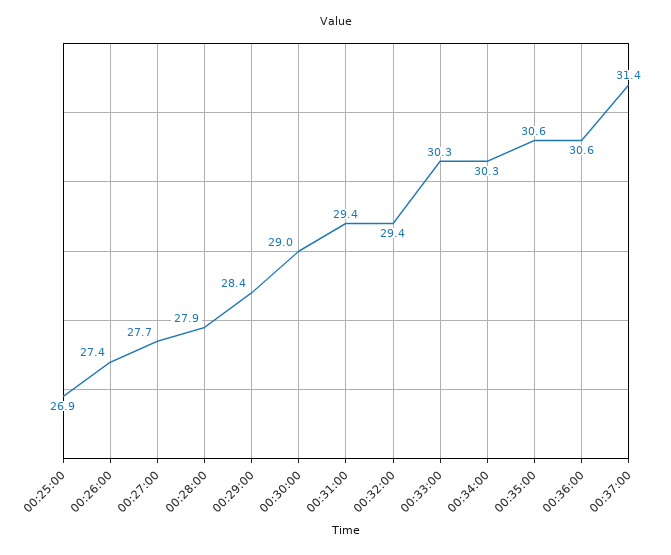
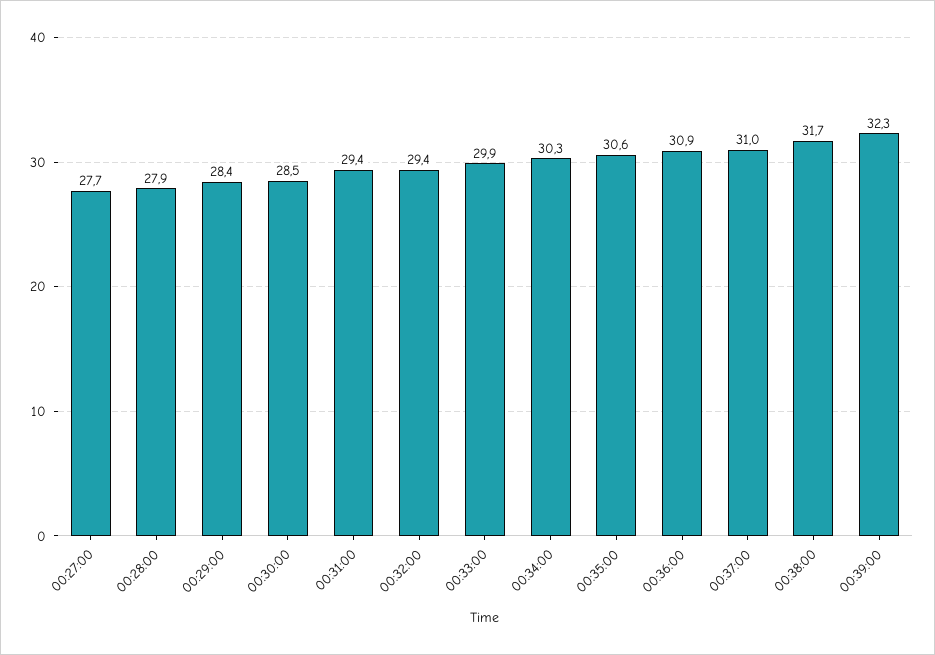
00:25:00: 26.9 -> none
00:26:00: 27.4 -> none
00:30:00: 29 -> 28.5
00:33:00: 30.3 -> 29.9
00:36:00: 30.6 -> 30.9
00:37:00: 31.4 -> 31
00:38:00: none -> 31.7
00:39:00: none -> 32.3

